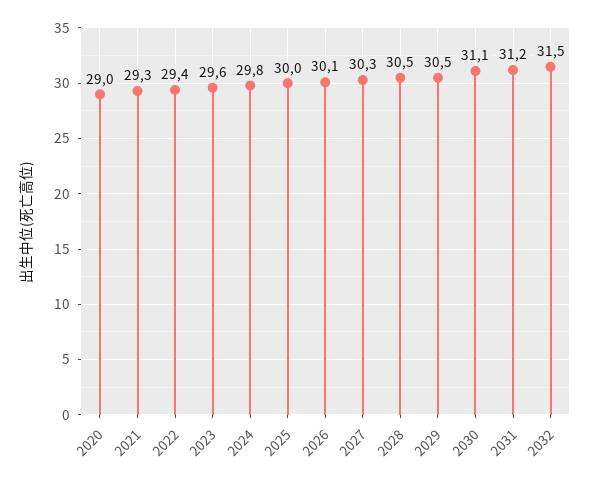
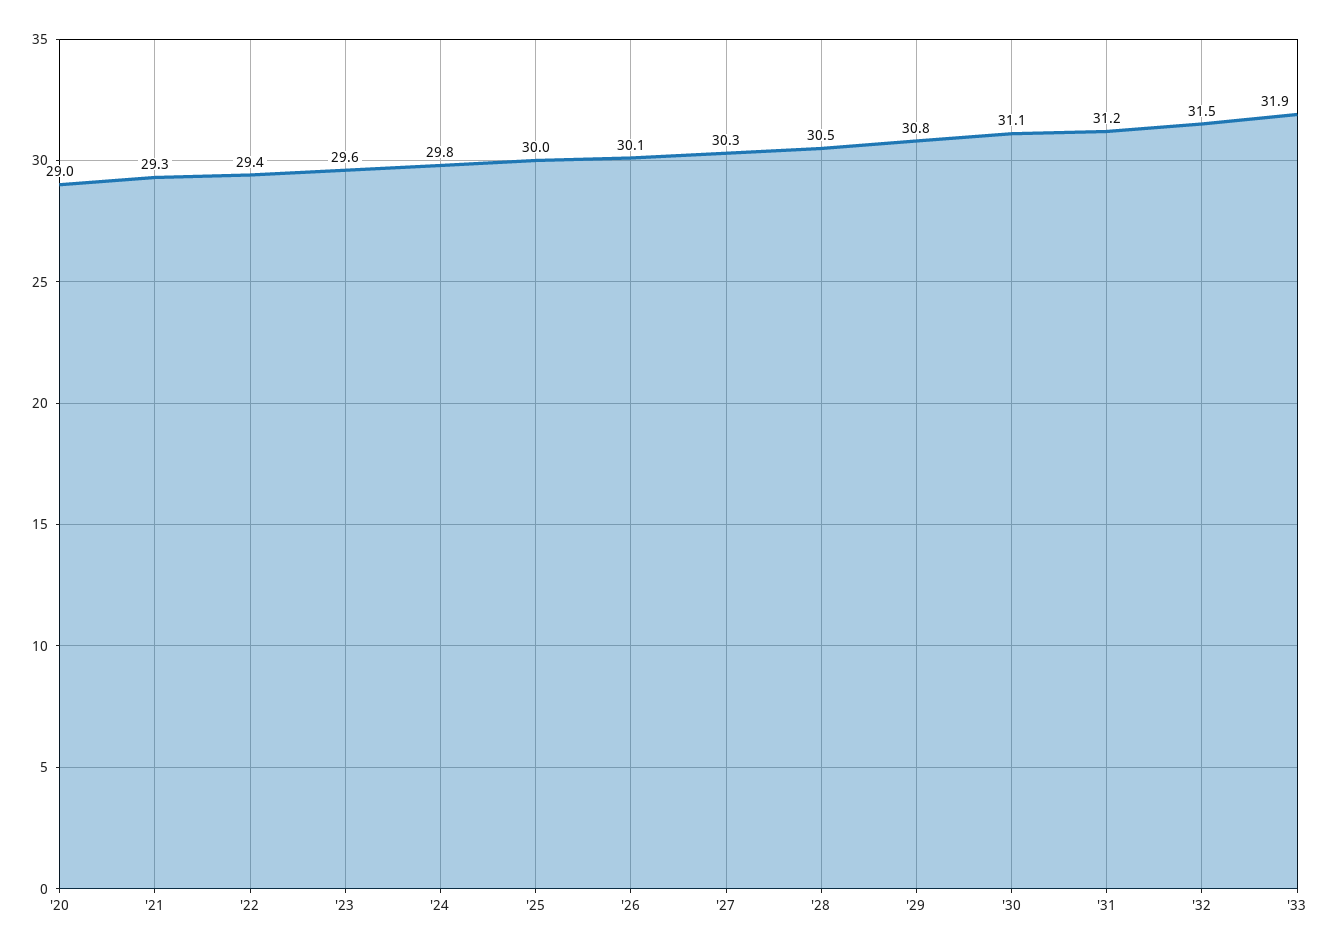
2029: 30.5 -> 30.8
'33: none -> 31.9

